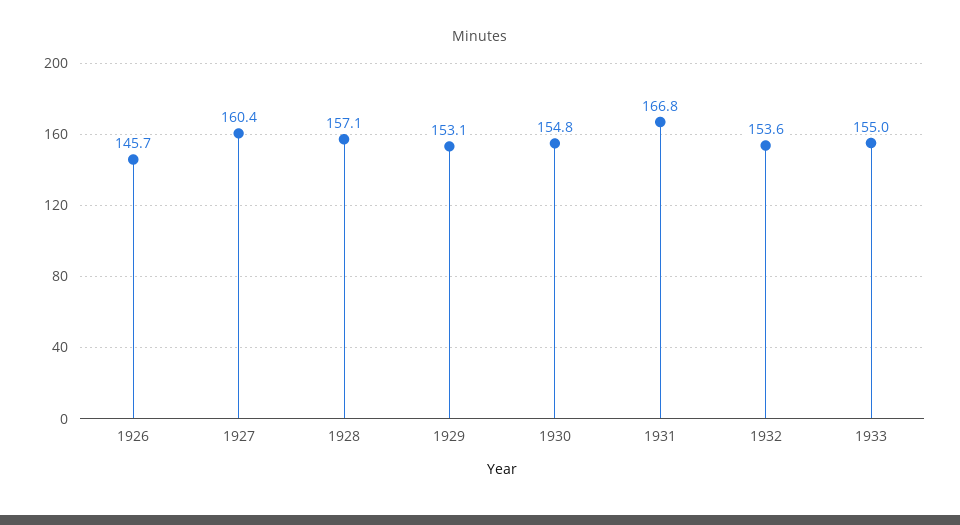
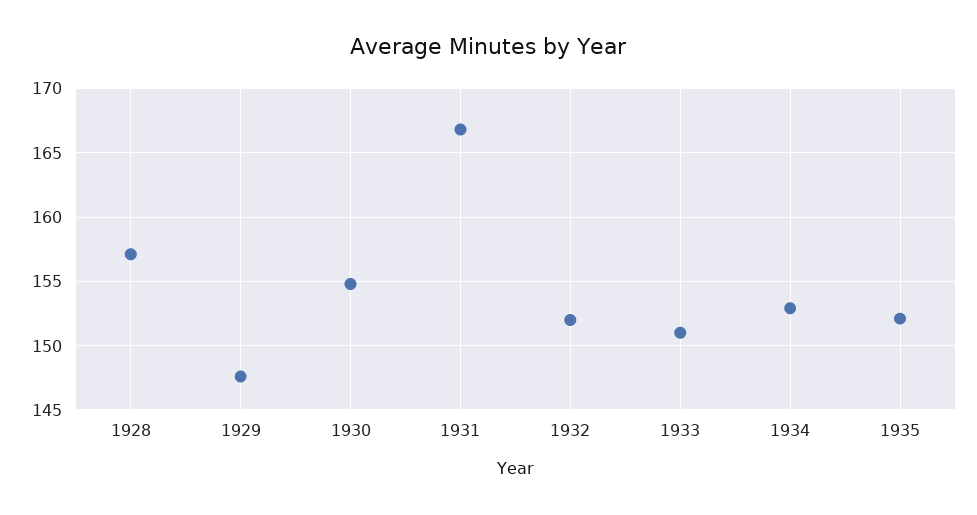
1926: 145.7 -> none
1927: 160.4 -> none
1929: 153.1 -> 147.5
1932: 153.6 -> 152
1933: 155 -> 151
1934: none -> 153
1935: none -> 152

